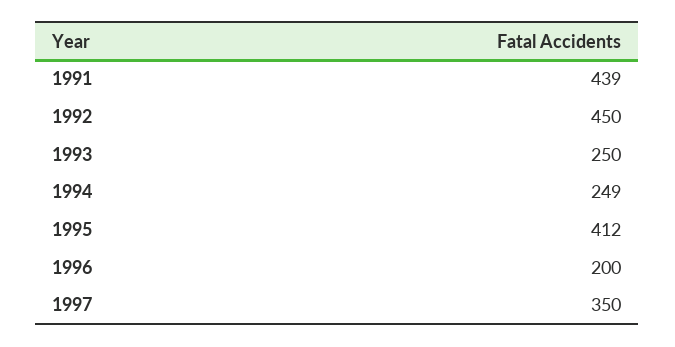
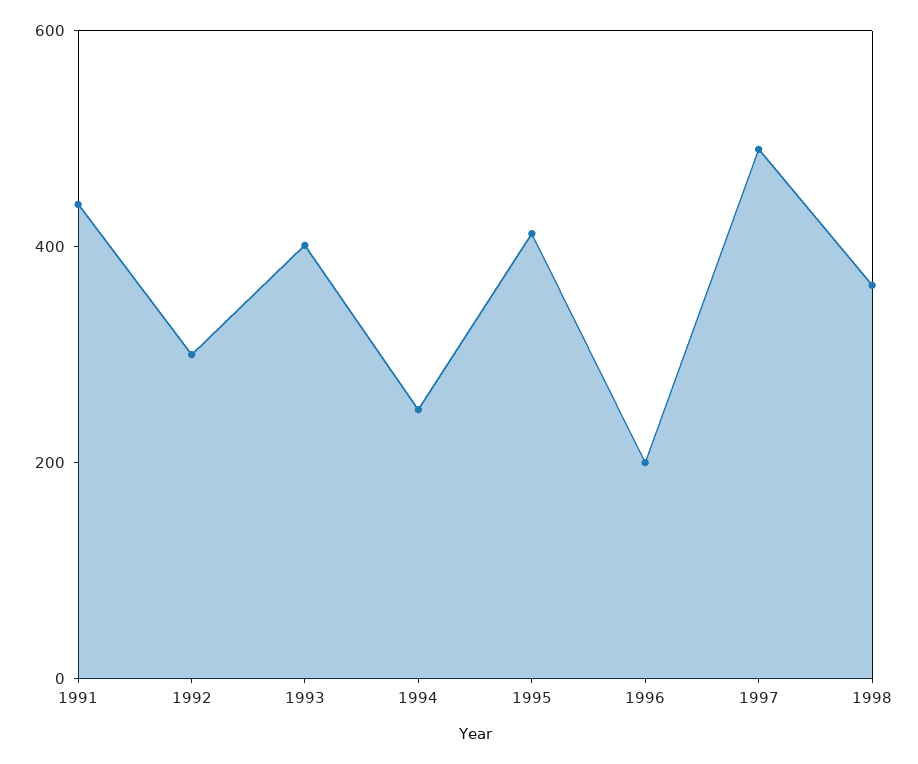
1992: 450 -> 300
1993: 250 -> 400
1997: 350 -> 500
1998: none -> 350

